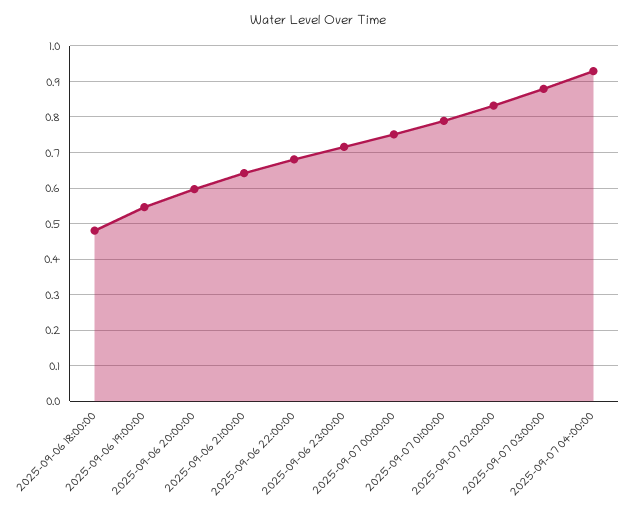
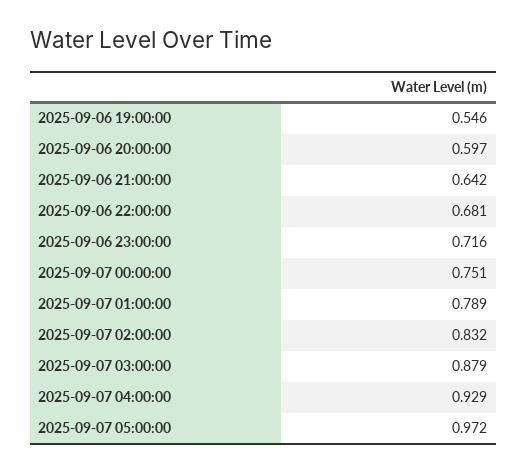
2025-09-06 18:00:00: 0.48 -> none
2025-09-07 05:00:00: none -> 0.972

